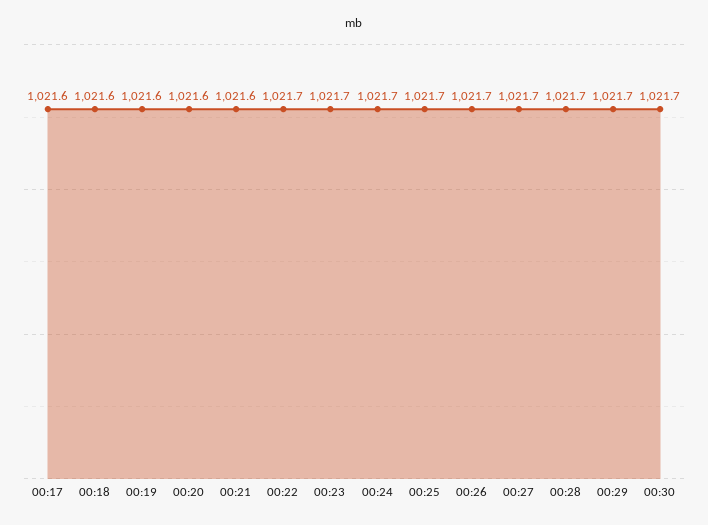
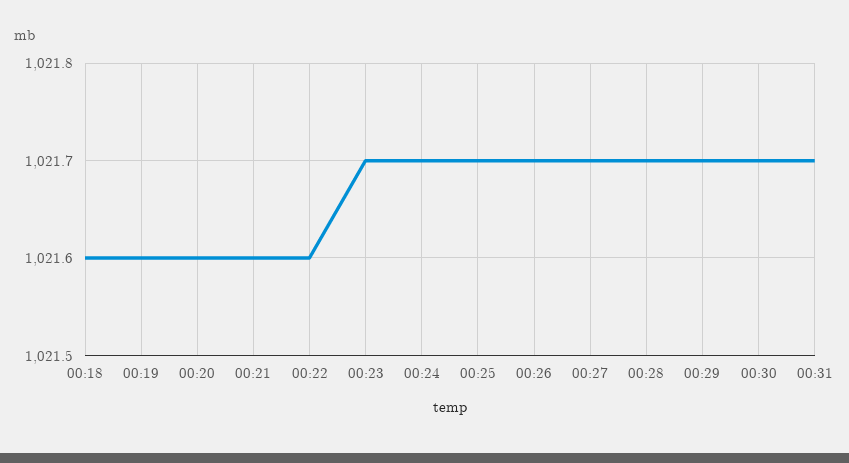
00:17: 1021.6 -> none
00:22: 1021.7 -> 1021.6
00:31: none -> 1021.7

